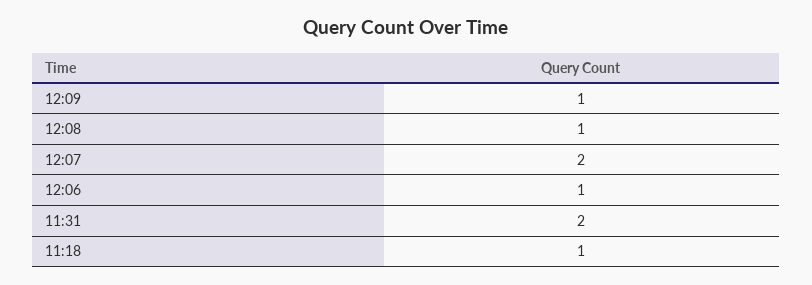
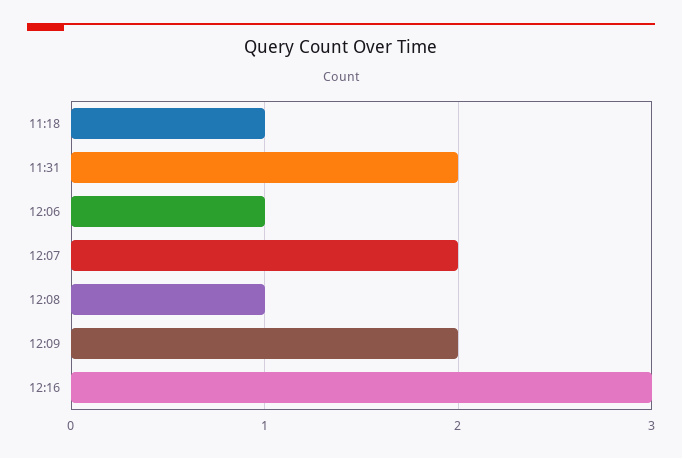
12:09: 1 -> 2
12:16: none -> 3

